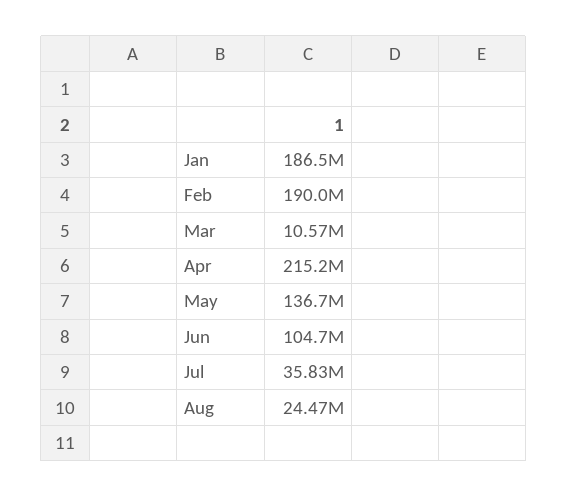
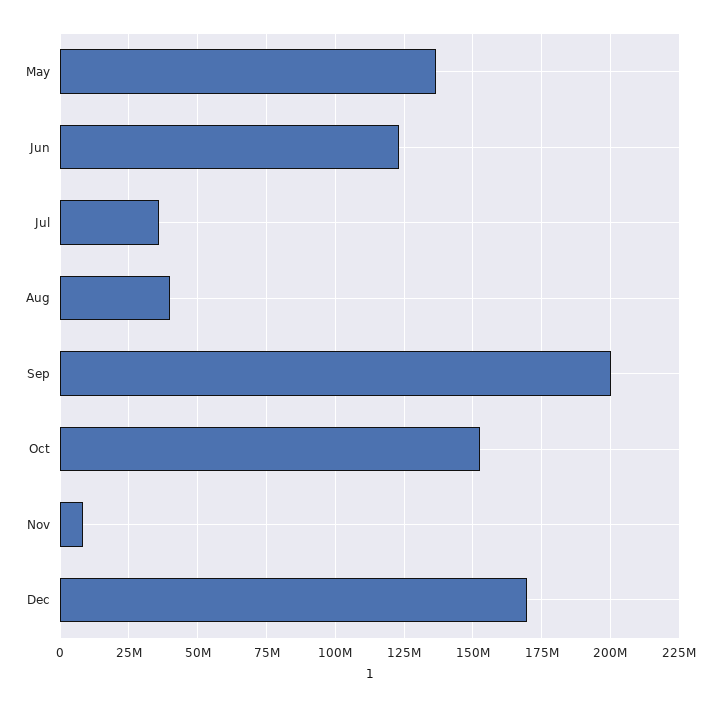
Jan: 186500000 -> none
Feb: 190000000 -> none
Mar: 10570000 -> none
Apr: 215200000 -> none
Jun: 104700000 -> 122500000
Aug: 24470000 -> 40000000
Sep: none -> 200000000
Oct: none -> 152500000
Nov: none -> 7500000
Dec: none -> 170000000

